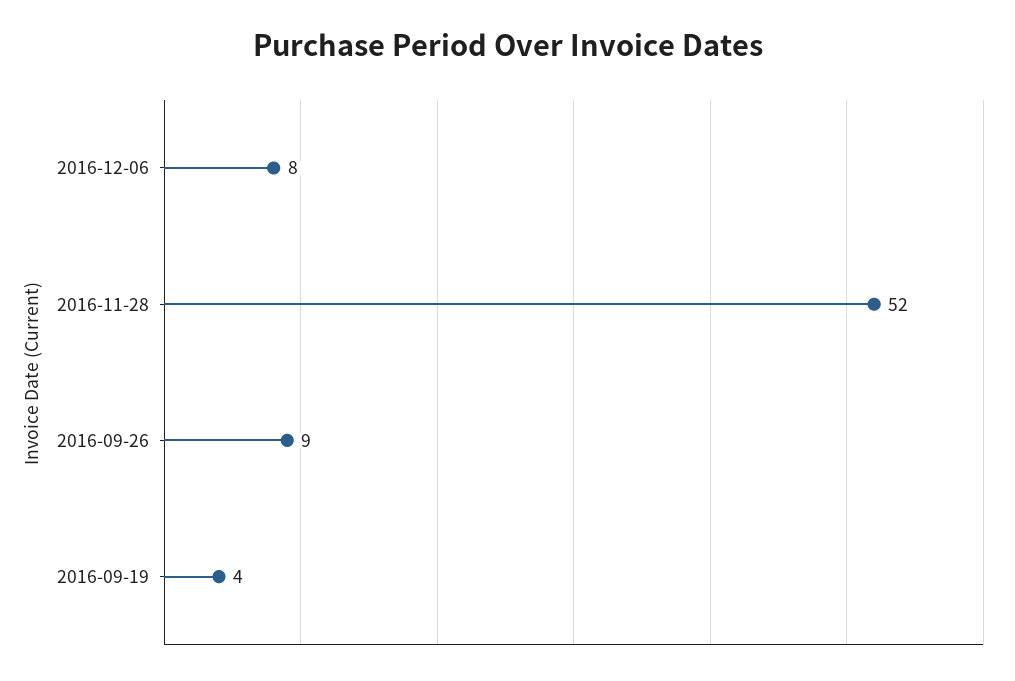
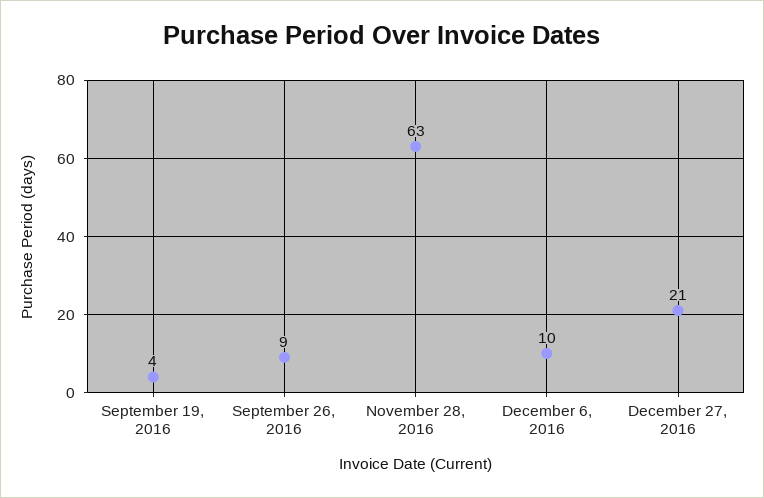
2016-12-06: 8 -> 10
2016-11-28: 52 -> 63
December 27, 2016: none -> 21

